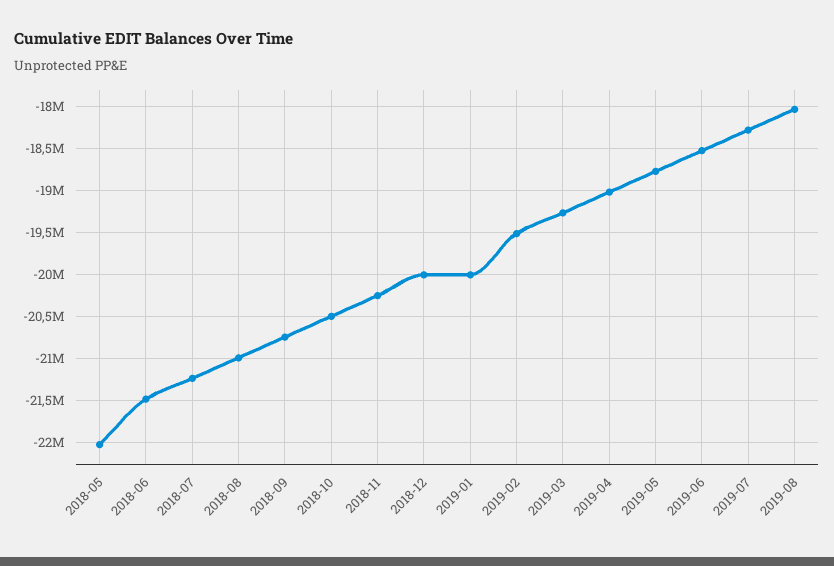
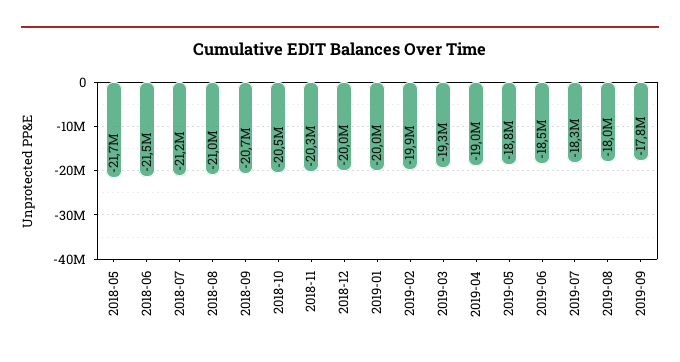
2018-05: -22000000 -> -21700000
2019-02: -19500000 -> -19900000
2019-09: none -> -17800000

